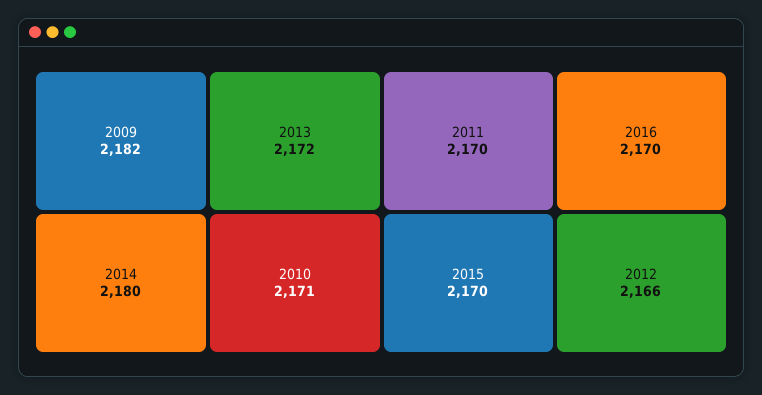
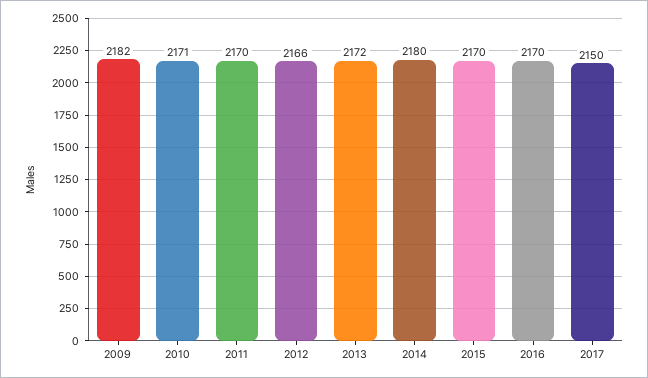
2017: none -> 2150

